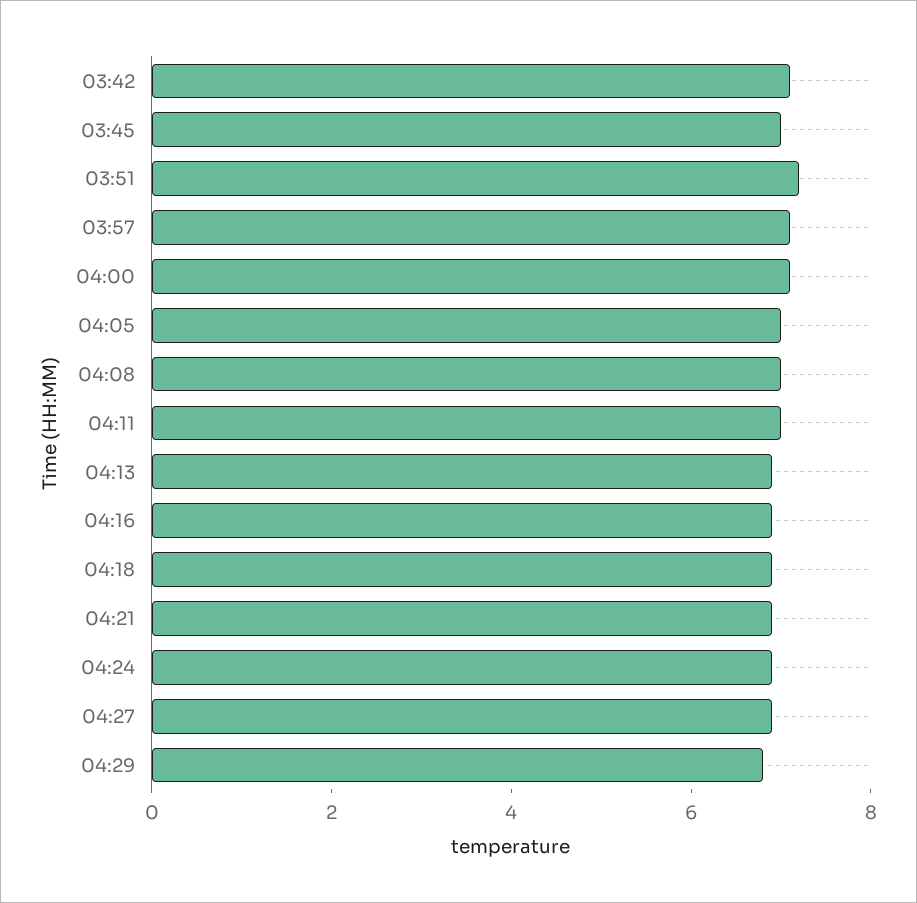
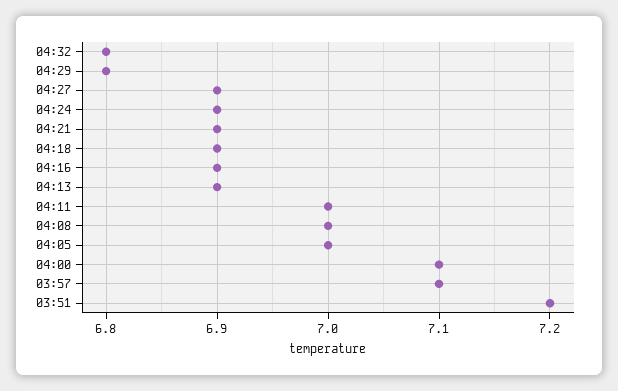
03:42: 7 -> none
03:45: 7 -> none
04:32: none -> 6.8

